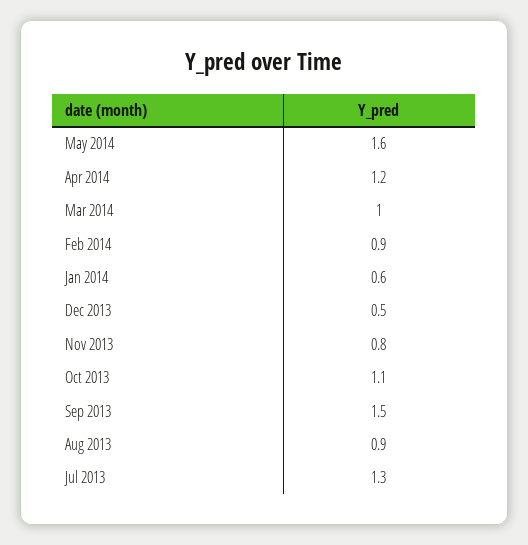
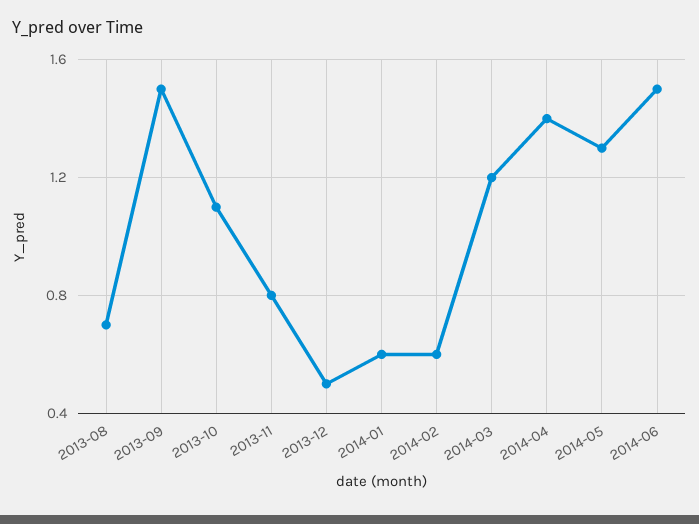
May 2014: 1.6 -> 1.3
Apr 2014: 1.2 -> 1.4
Mar 2014: 1 -> 1.2
Feb 2014: 0.9 -> 0.6
Aug 2013: 0.9 -> 0.7
Jul 2013: 1.3 -> none
2014-06: none -> 1.5

